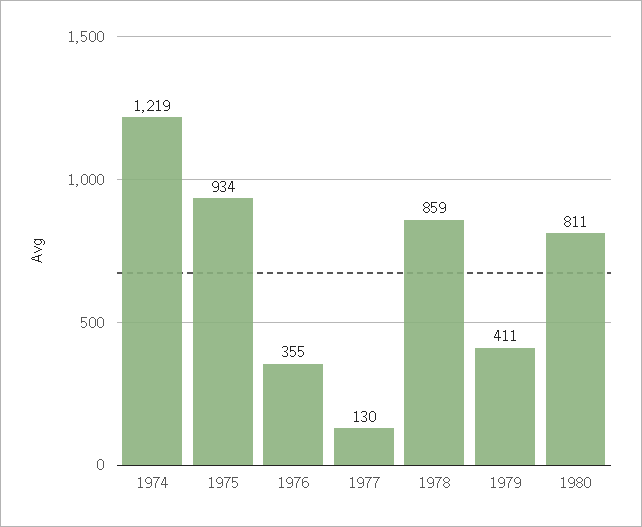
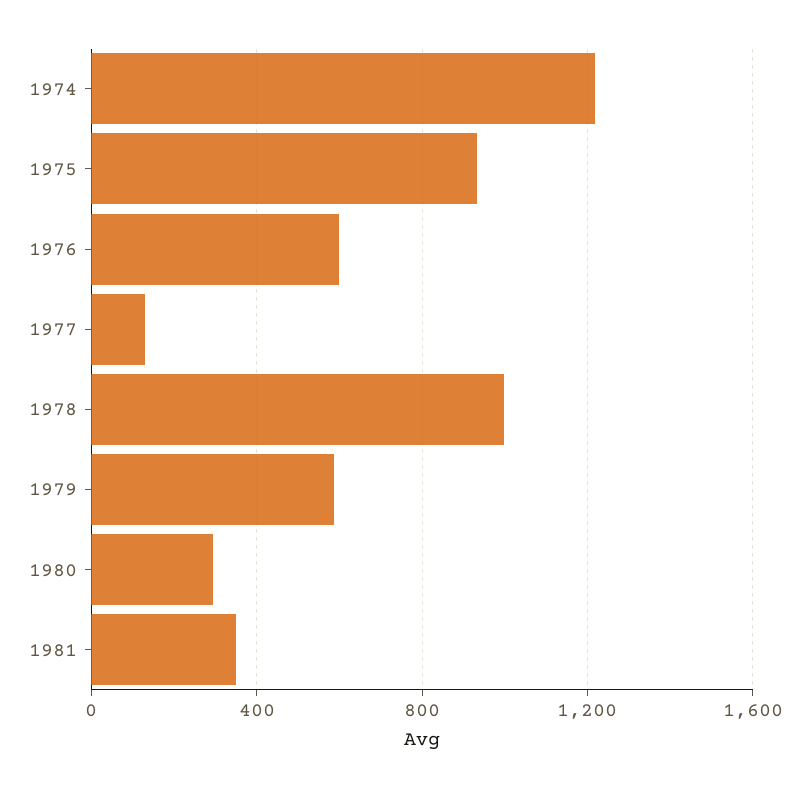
1976: 355 -> 600
1978: 859 -> 1000
1979: 411 -> 600
1980: 811 -> 300
1981: none -> 350

